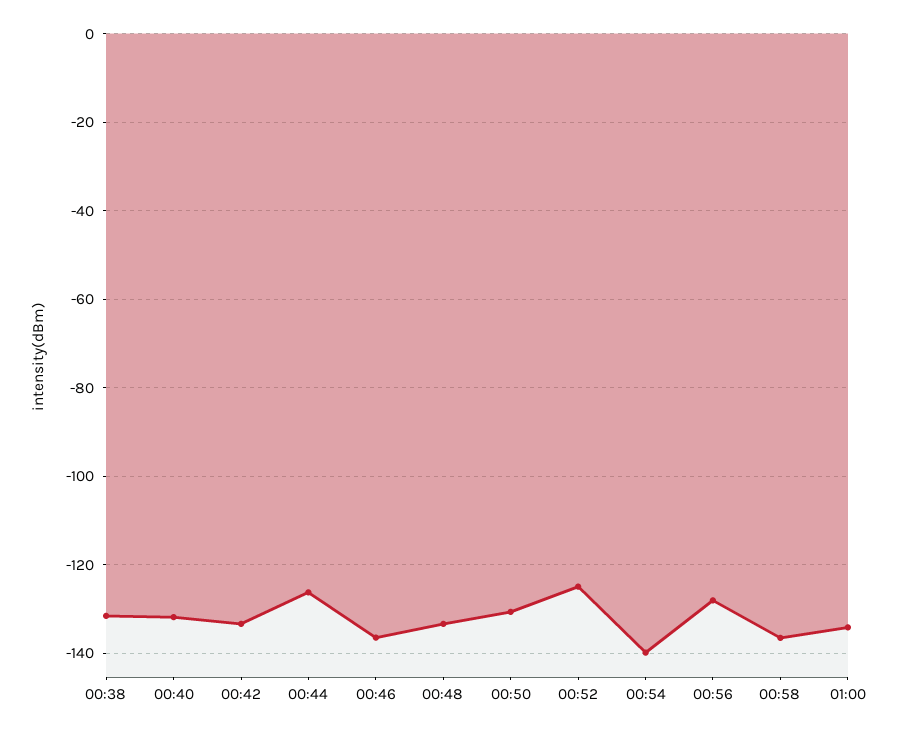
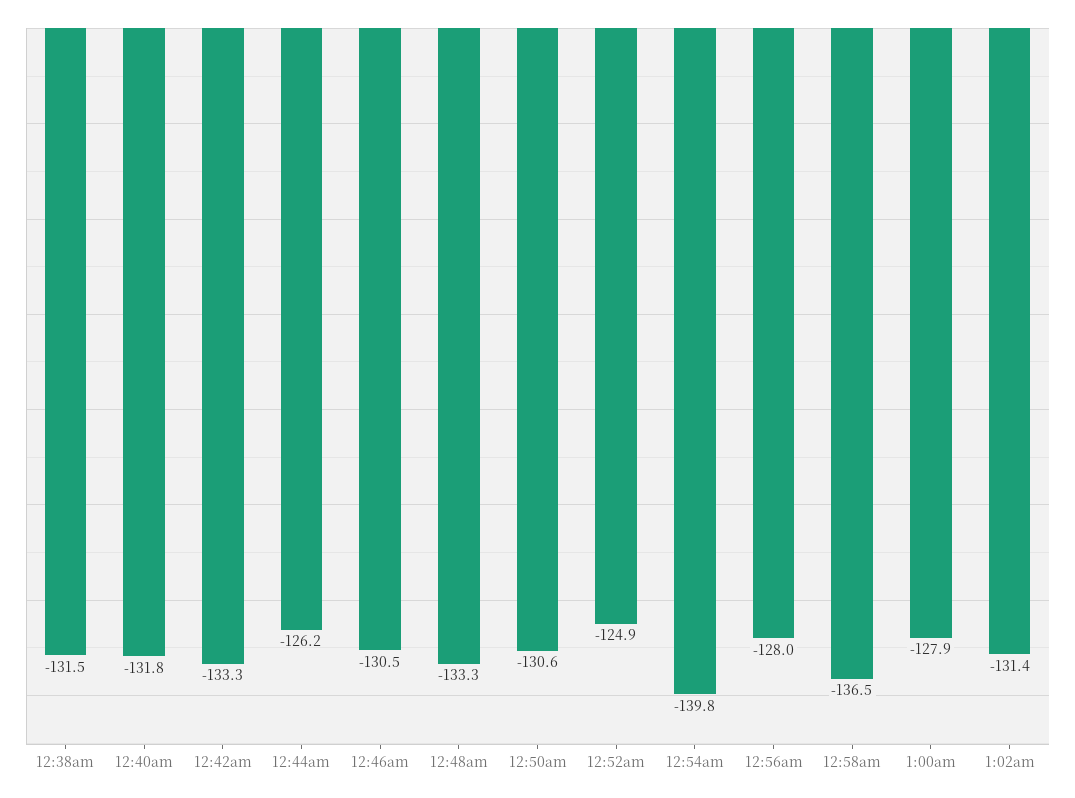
00:46: -136 -> -130.5
01:00: -134 -> -127.9
1:02am: none -> -131.4

